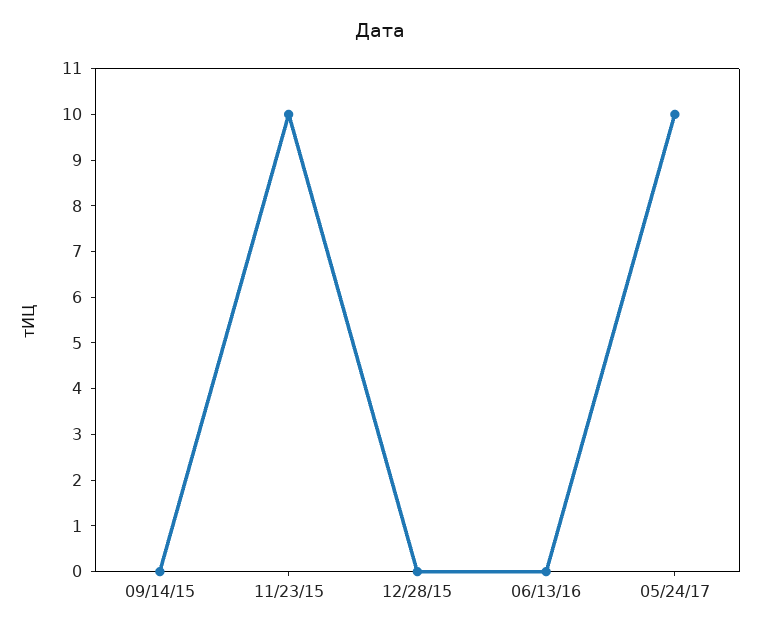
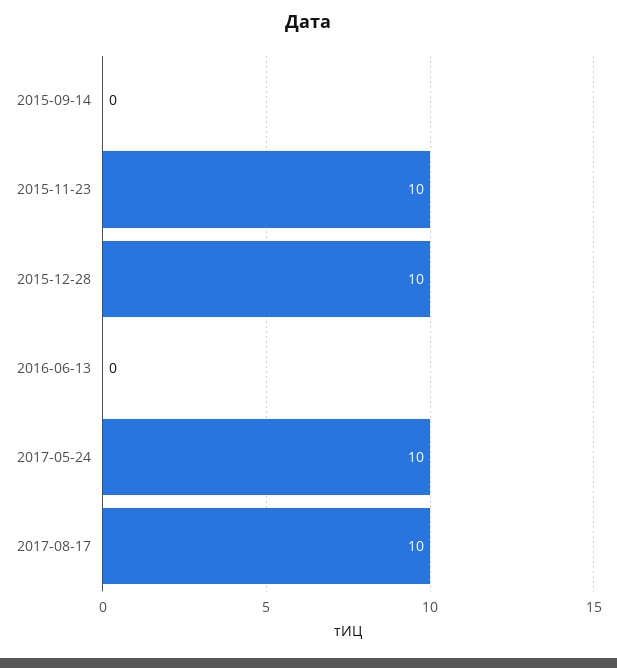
12/28/15: 0 -> 10
2017-08-17: none -> 10

